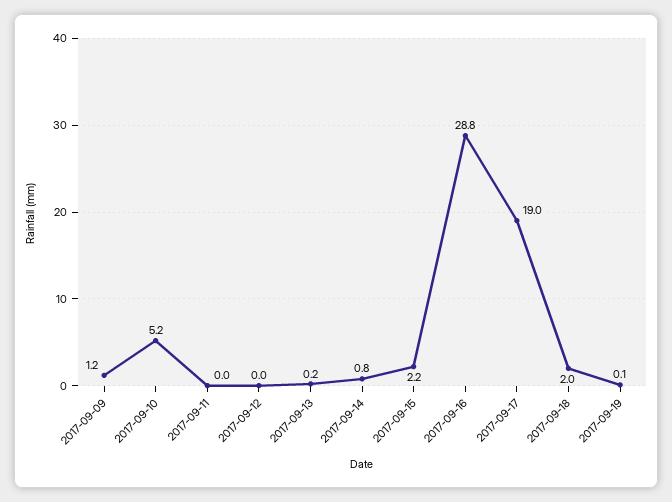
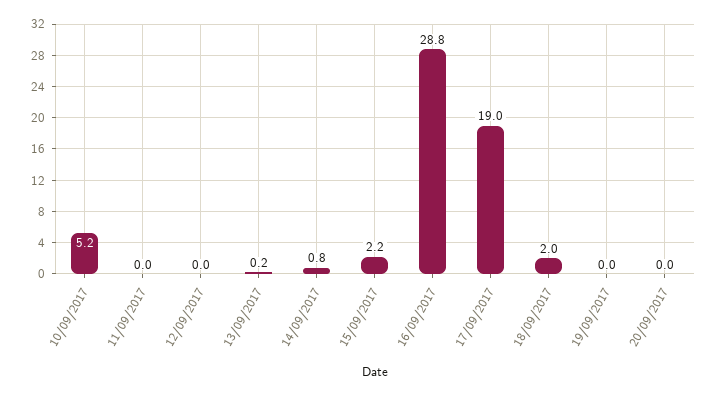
2017-09-09: 1.2 -> none
2017-09-19: 0.1 -> 0
20/09/2017: none -> 0

